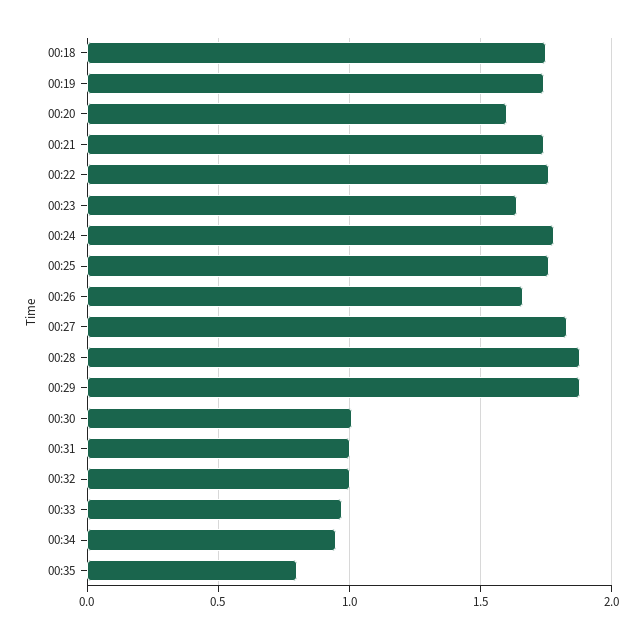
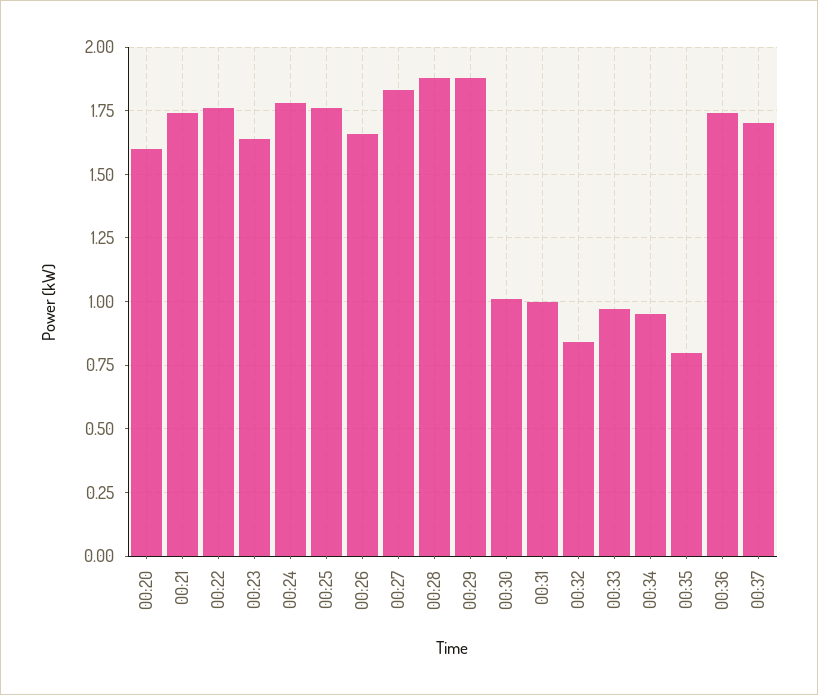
00:18: 1.75 -> none
00:19: 1.75 -> none
00:32: 1 -> 0.85
00:36: none -> 1.75
00:37: none -> 1.7

